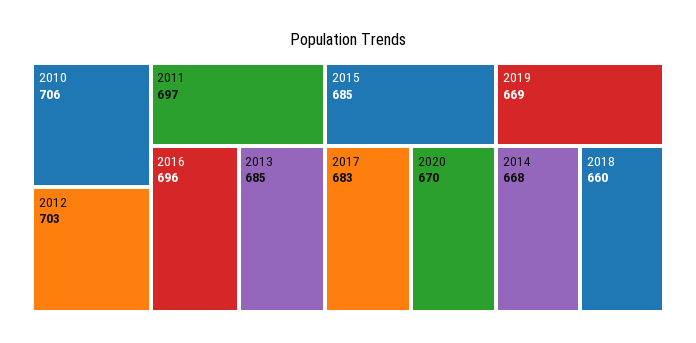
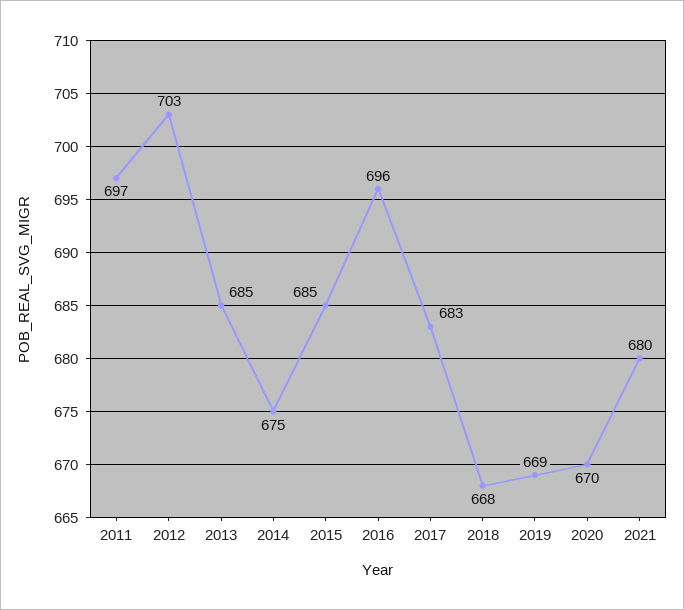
2010: 706 -> none
2014: 668 -> 675
2018: 660 -> 668
2021: none -> 680

